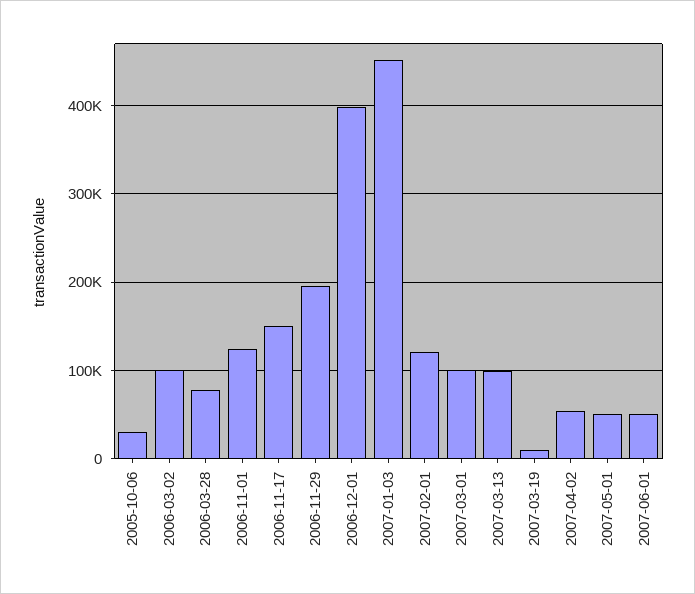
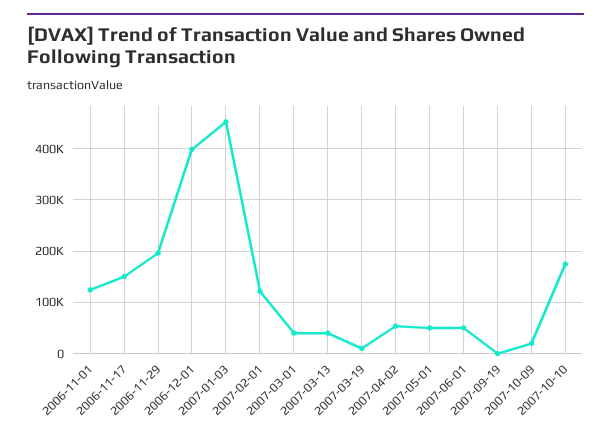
2005-10-06: 30000 -> none
2006-03-02: 100000 -> none
2006-03-28: 80000 -> none
2007-03-01: 100000 -> 40000
2007-03-13: 100000 -> 40000
2007-09-19: none -> 0
2007-10-09: none -> 20000
2007-10-10: none -> 180000

